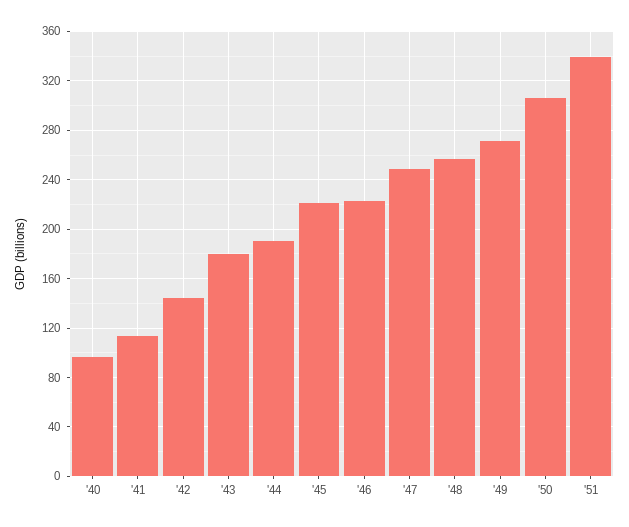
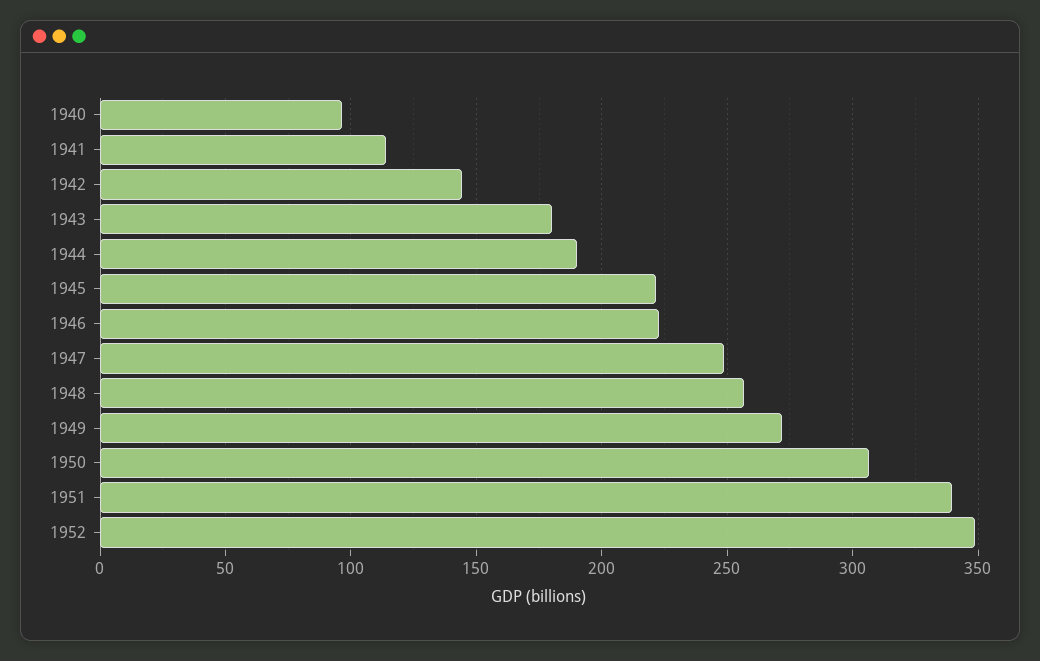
1952: none -> 350

